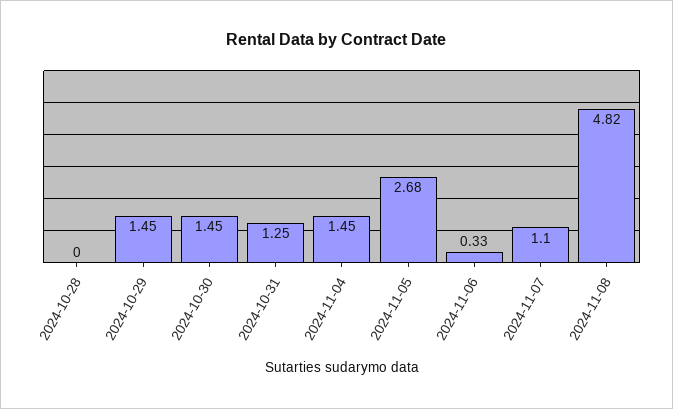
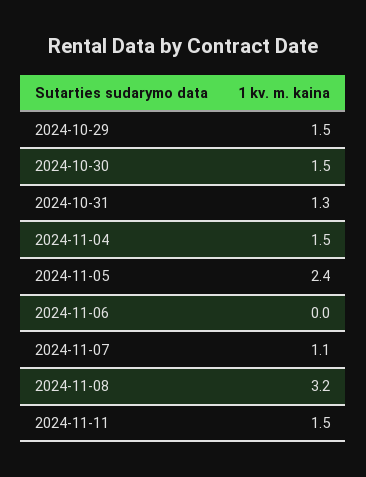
2024-10-28: 0 -> none
2024-11-05: 2.68 -> 2.4
2024-11-06: 0.33 -> 0
2024-11-08: 4.82 -> 3.2
2024-11-11: none -> 1.5

